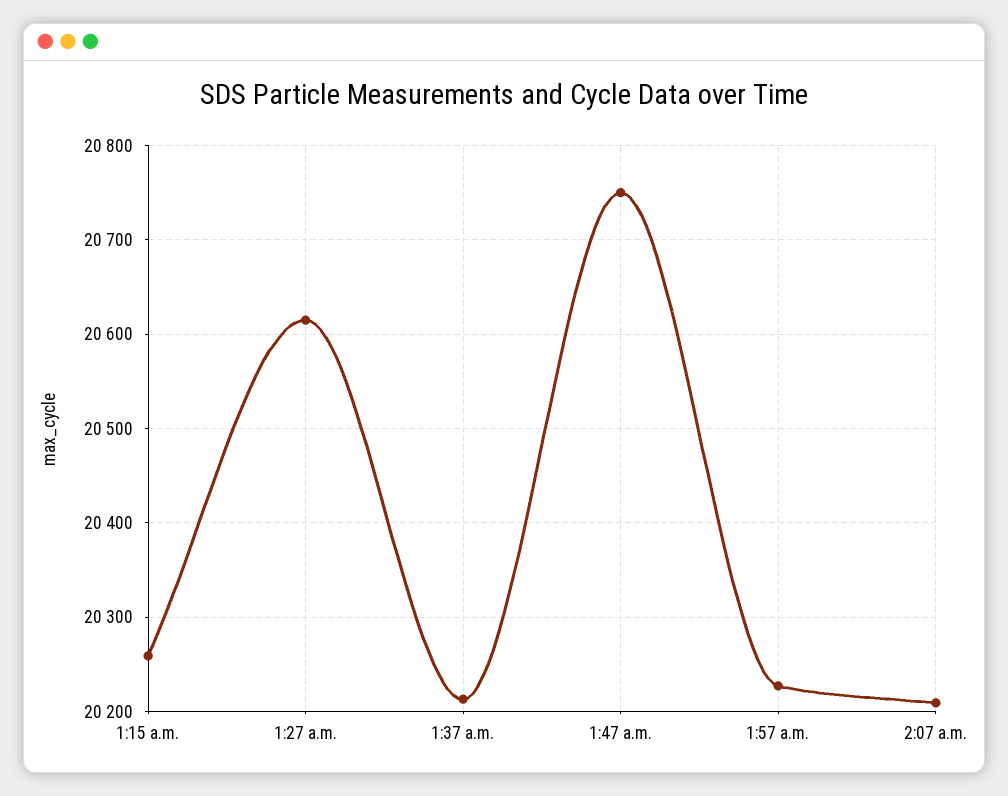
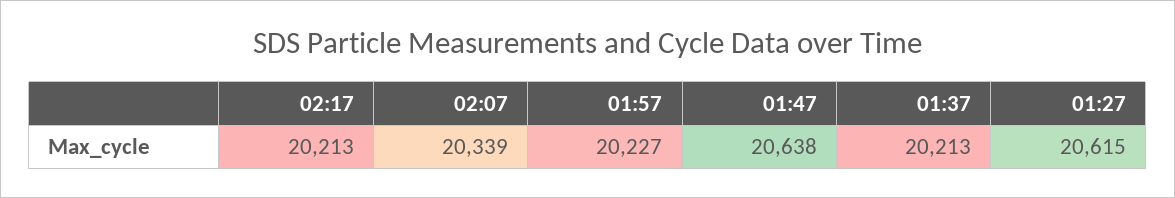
1:15 a.m.: 20260 -> none
1:47 a.m.: 20750 -> 20638
2:07 a.m.: 20210 -> 20339
02:17: none -> 20213

